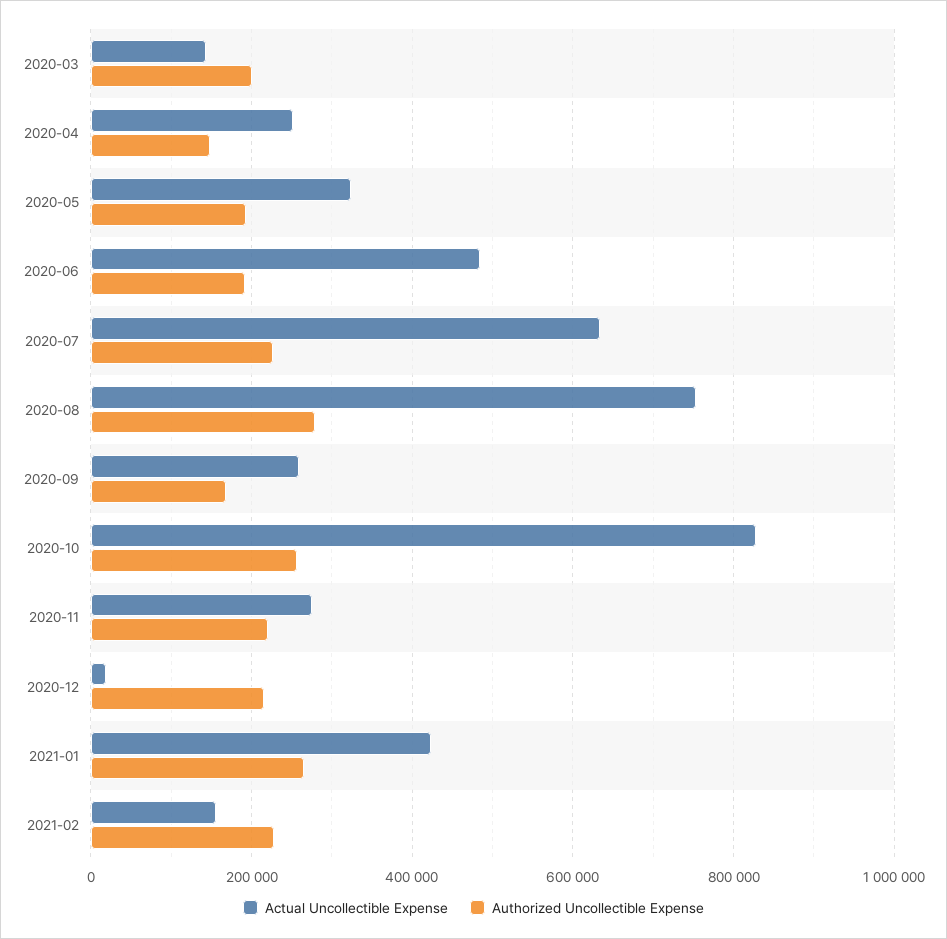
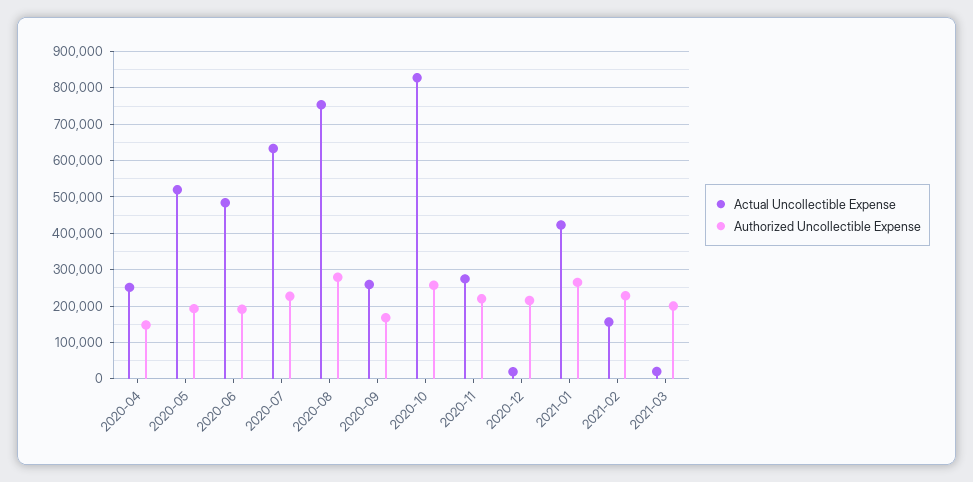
Actual Uncollectible Expense, 2020-03: 140000 -> none
Authorized Uncollectible Expense, 2020-03: 200000 -> none
Actual Uncollectible Expense, 2020-05: 320000 -> 520000
Actual Uncollectible Expense, 2021-03: none -> 20000
Authorized Uncollectible Expense, 2021-03: none -> 200000

